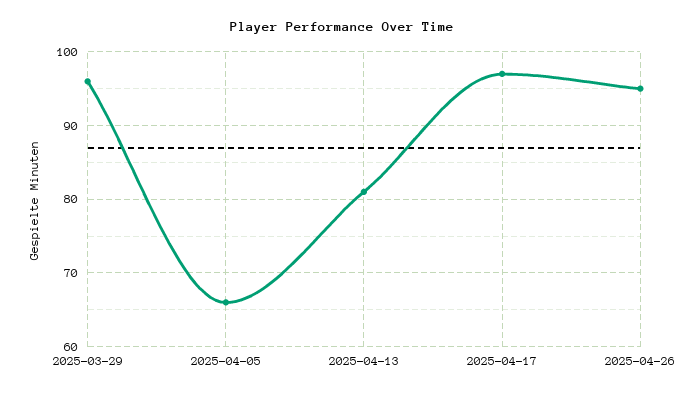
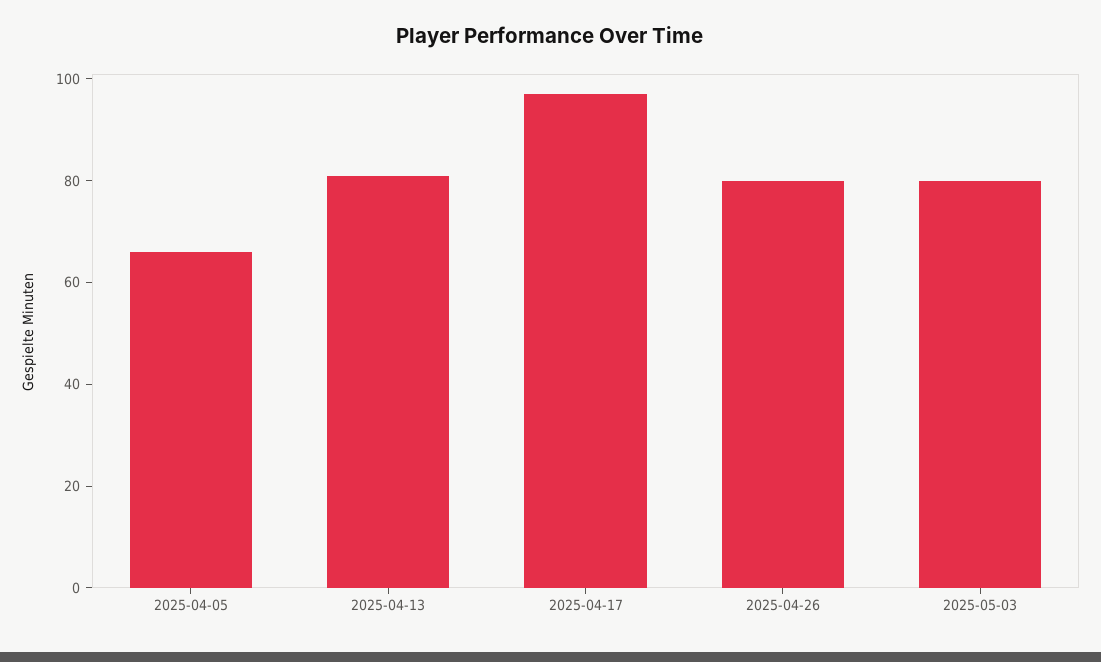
2025-03-29: 96 -> none
2025-04-26: 95 -> 80
2025-05-03: none -> 80

